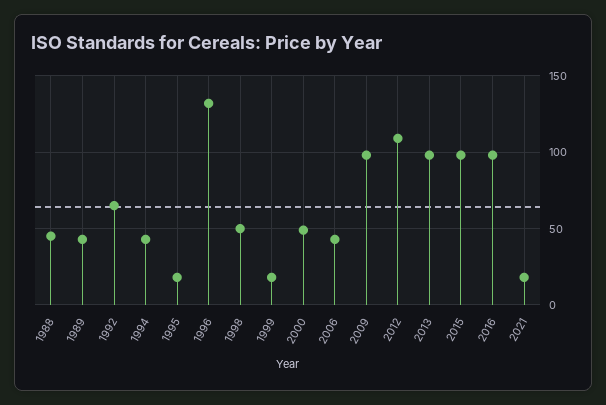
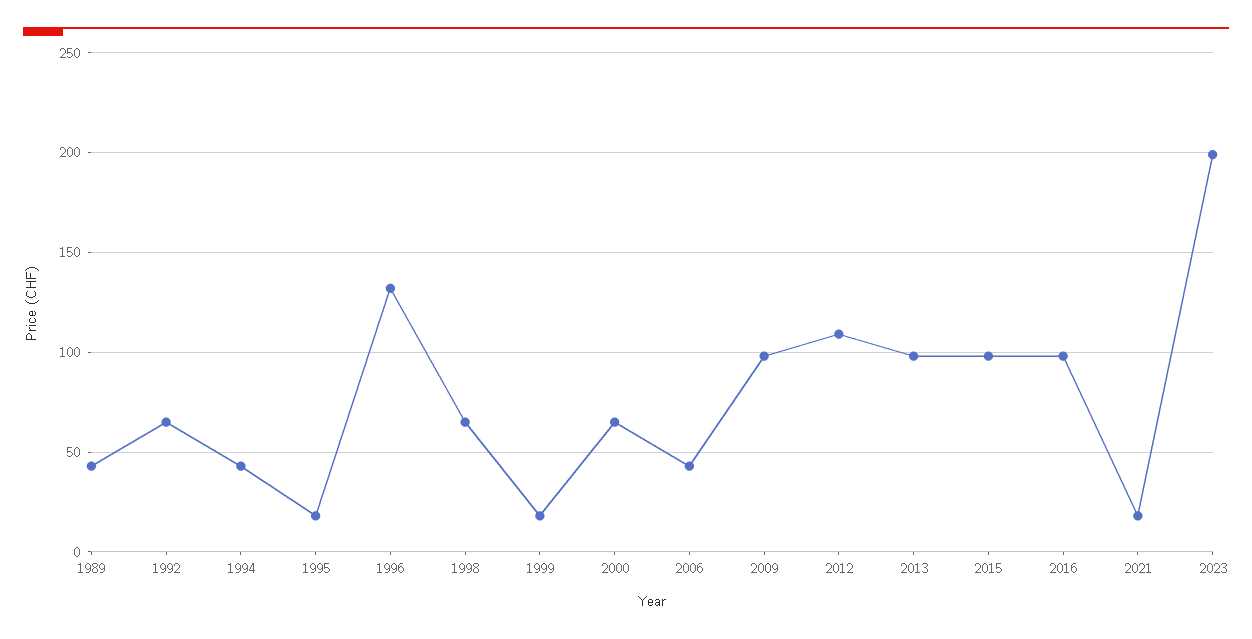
1988: 45 -> none
1998: 50 -> 65
2000: 50 -> 65
2023: none -> 200

